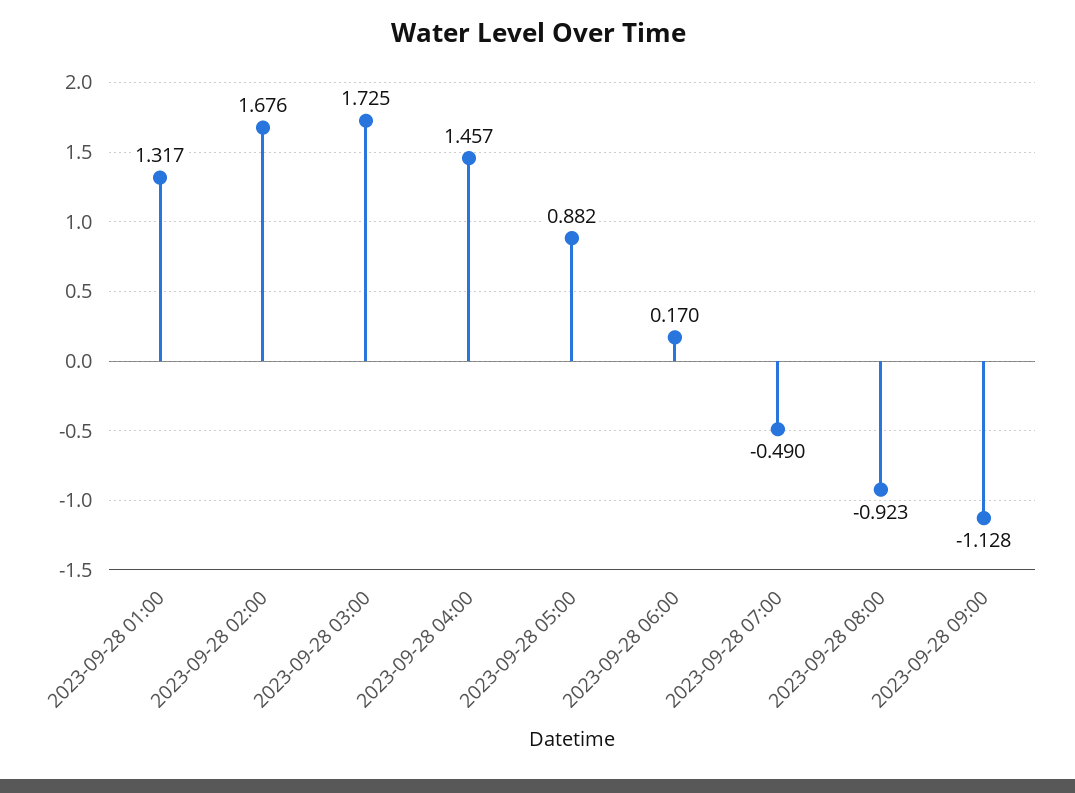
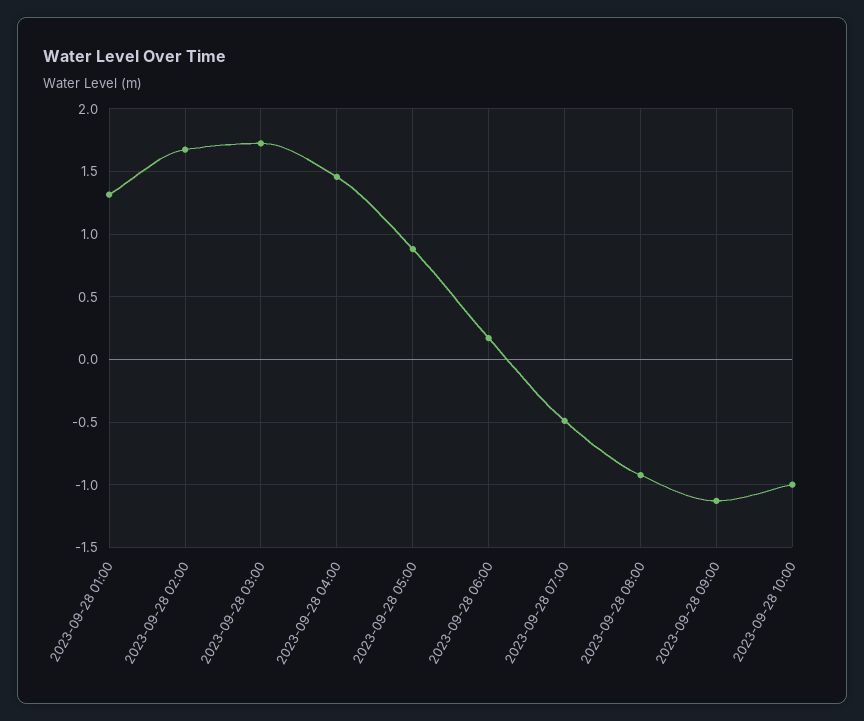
2023-09-28 10:00: none -> -1

